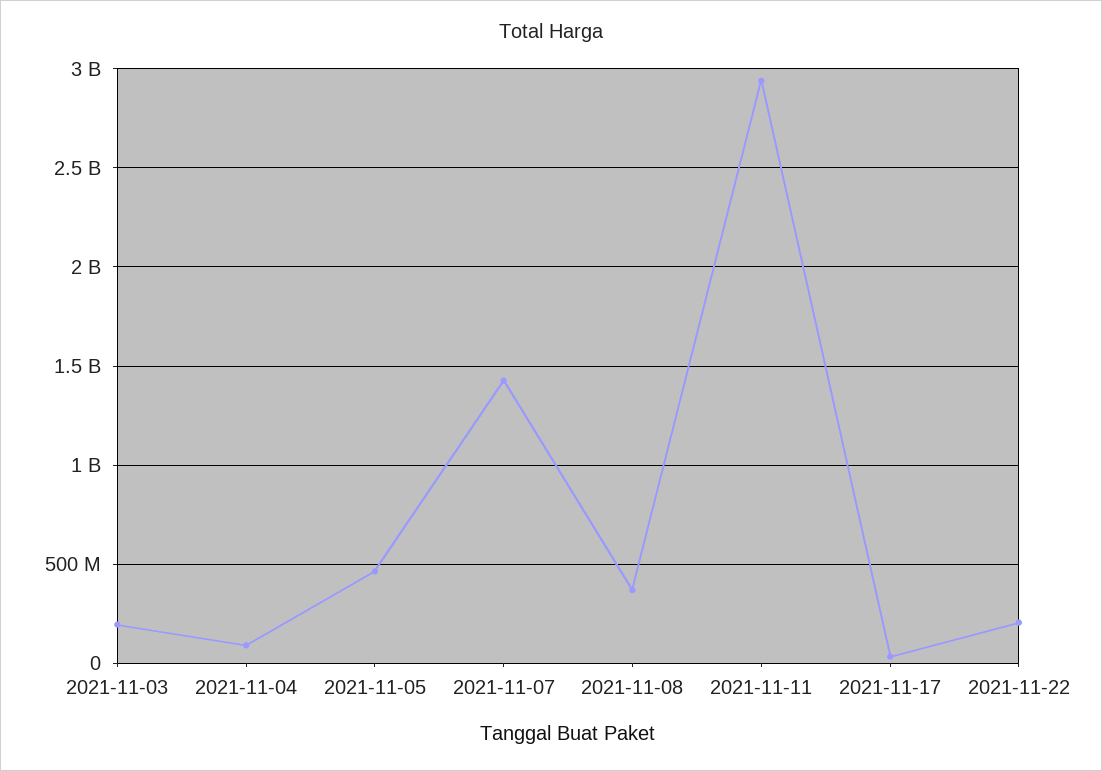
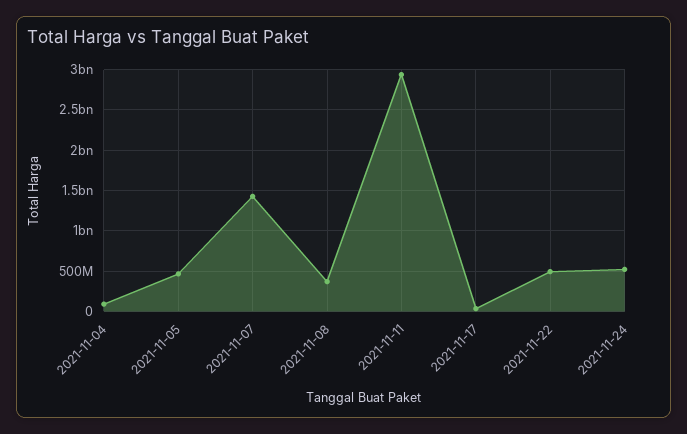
2021-11-03: 200000000 -> none
2021-11-22: 200000000 -> 500000000
2021-11-24: none -> 500000000

